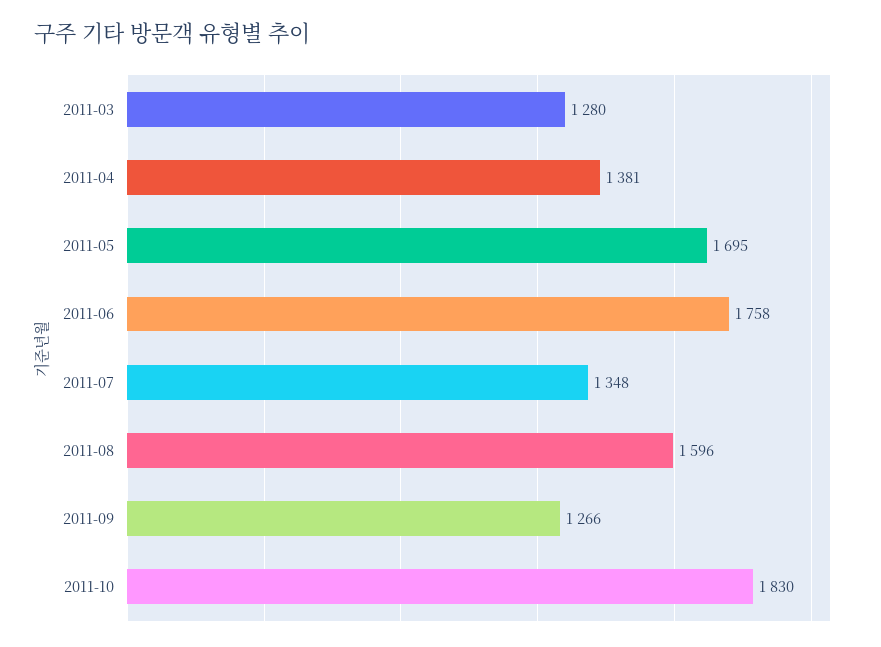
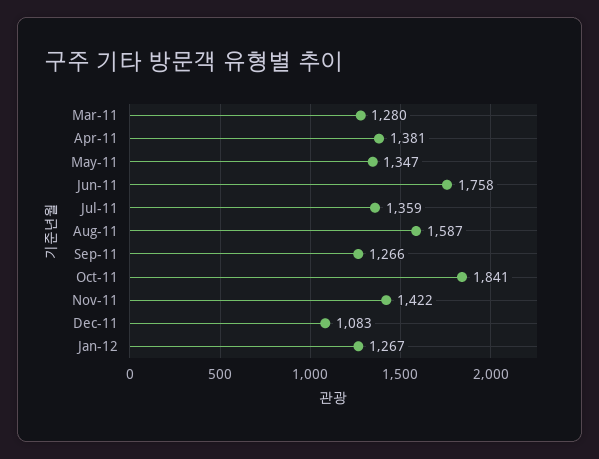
2011-05: 1695 -> 1347
2011-07: 1348 -> 1359
2011-08: 1596 -> 1587
2011-10: 1830 -> 1841
Nov-11: none -> 1422
Dec-11: none -> 1083
Jan-12: none -> 1267

